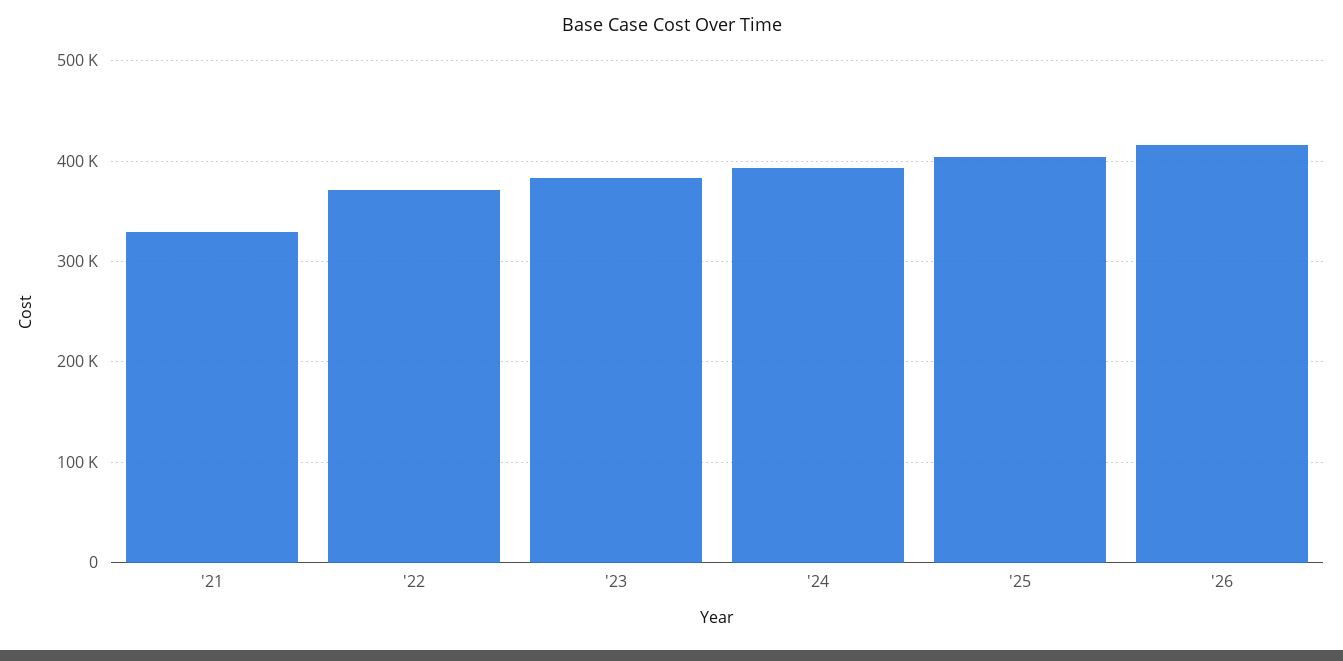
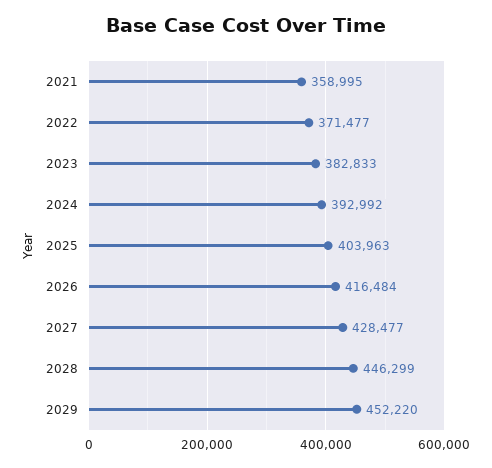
'21: 330000 -> 358995
2027: none -> 428477
2028: none -> 446299
2029: none -> 452220

